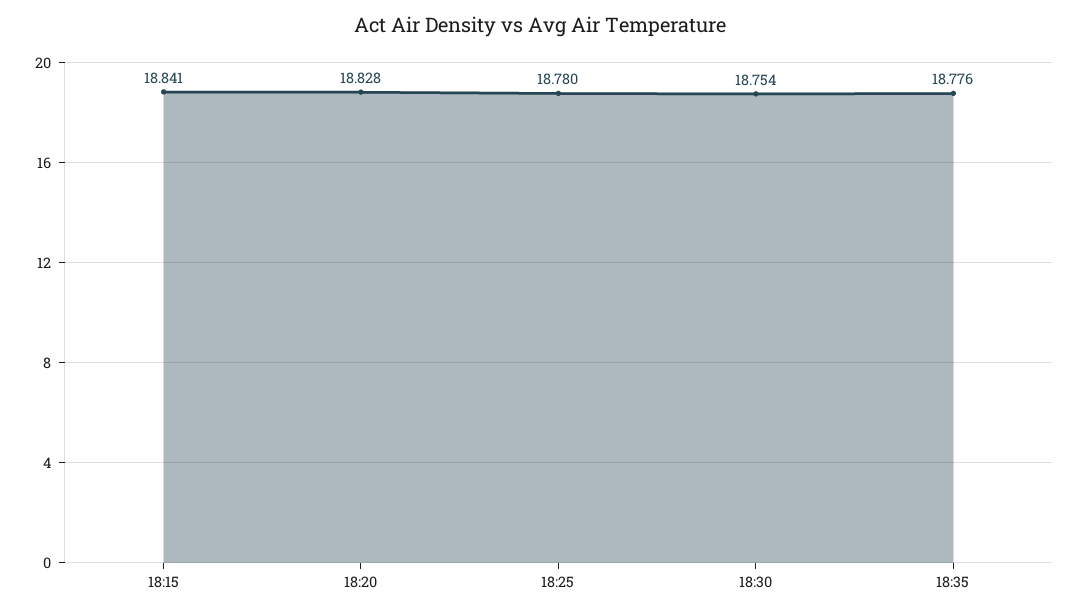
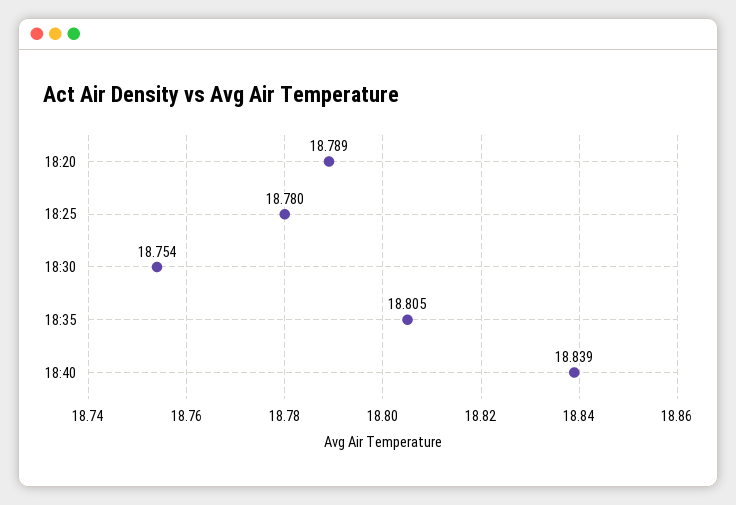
18:15: 18.841 -> none
18:20: 18.828 -> 18.789
18:35: 18.776 -> 18.805
18:40: none -> 18.839

